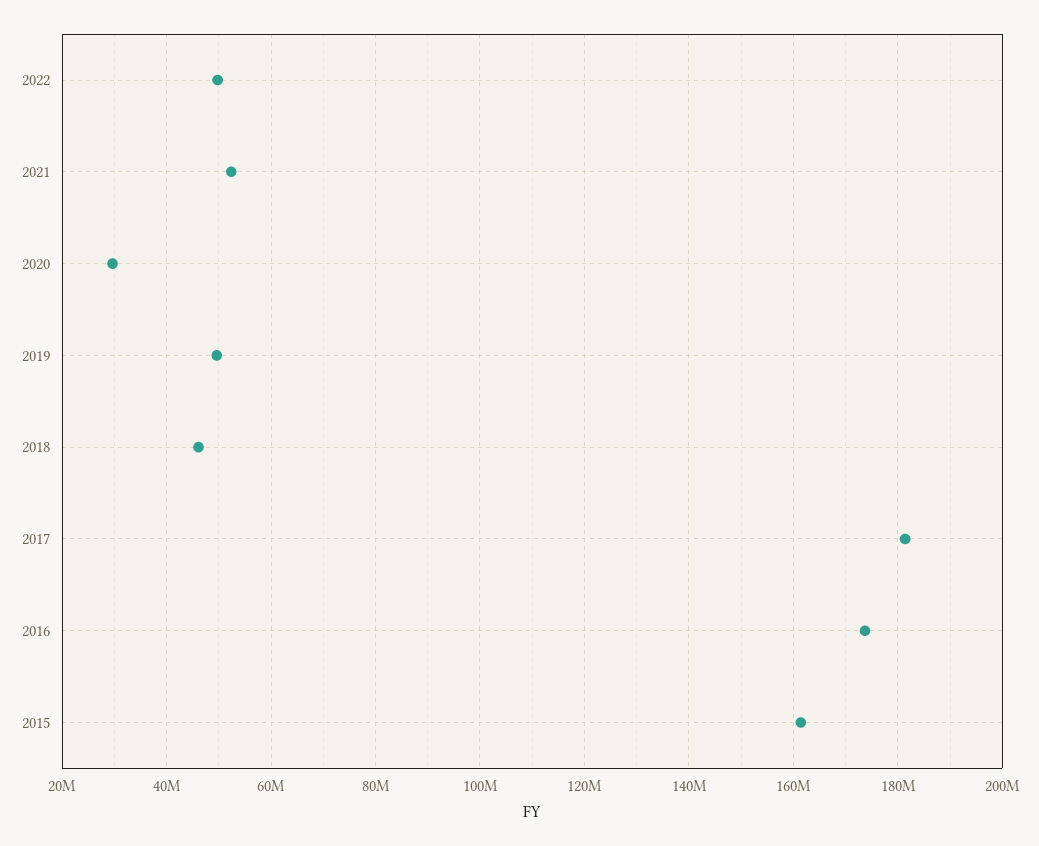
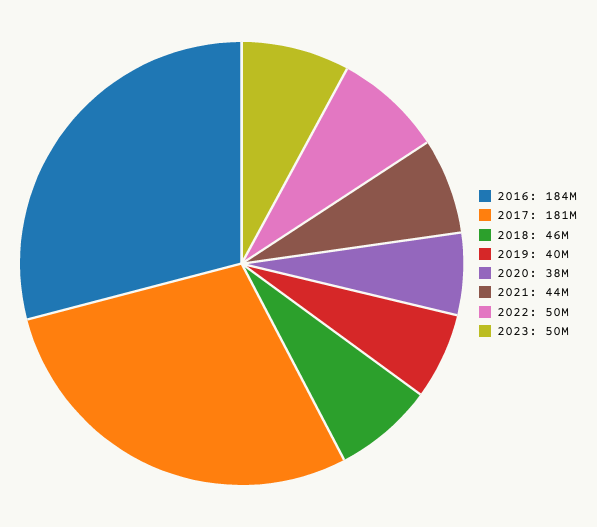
2021: 52000000 -> 44000000
2020: 30000000 -> 38000000
2019: 50000000 -> 40000000
2016: 174000000 -> 184000000
2015: 162000000 -> none
2023: none -> 50000000

